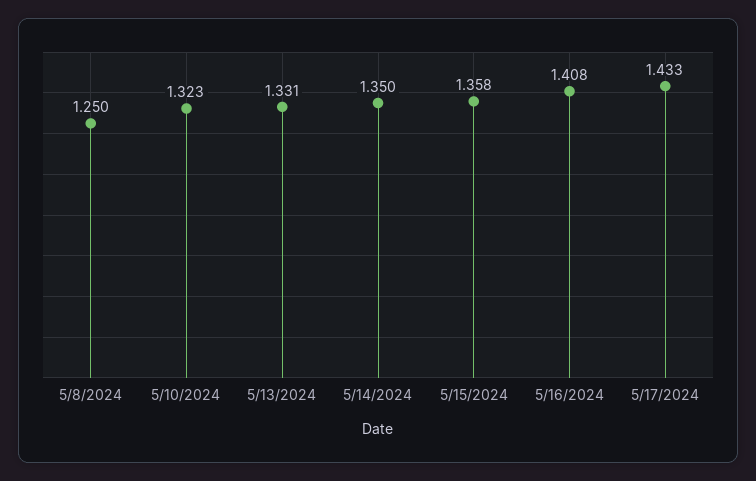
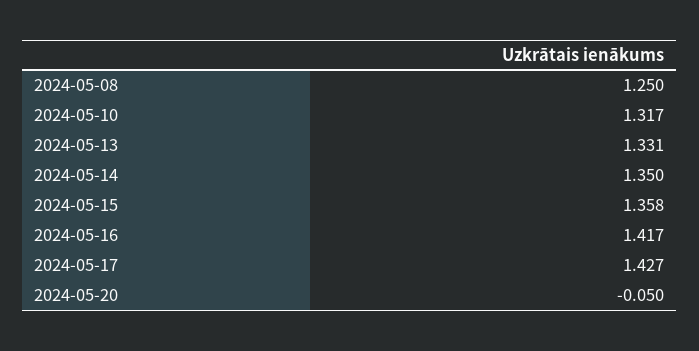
5/10/2024: 1.323 -> 1.317
5/16/2024: 1.408 -> 1.417
5/17/2024: 1.433 -> 1.427
2024-05-20: none -> -0.05

